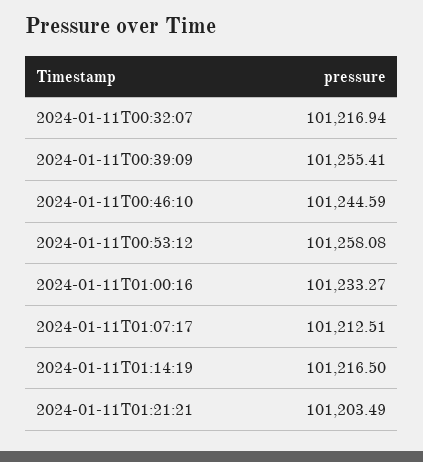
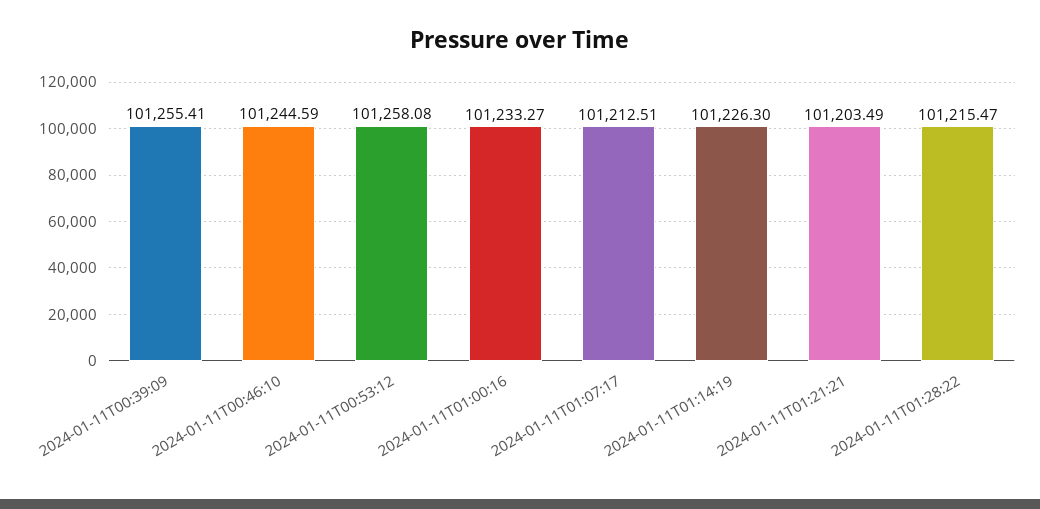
2024-01-11T00:32:07: 101216.94 -> none
2024-01-11T01:14:19: 101216.5 -> 101226.3
2024-01-11T01:28:22: none -> 101215.47

